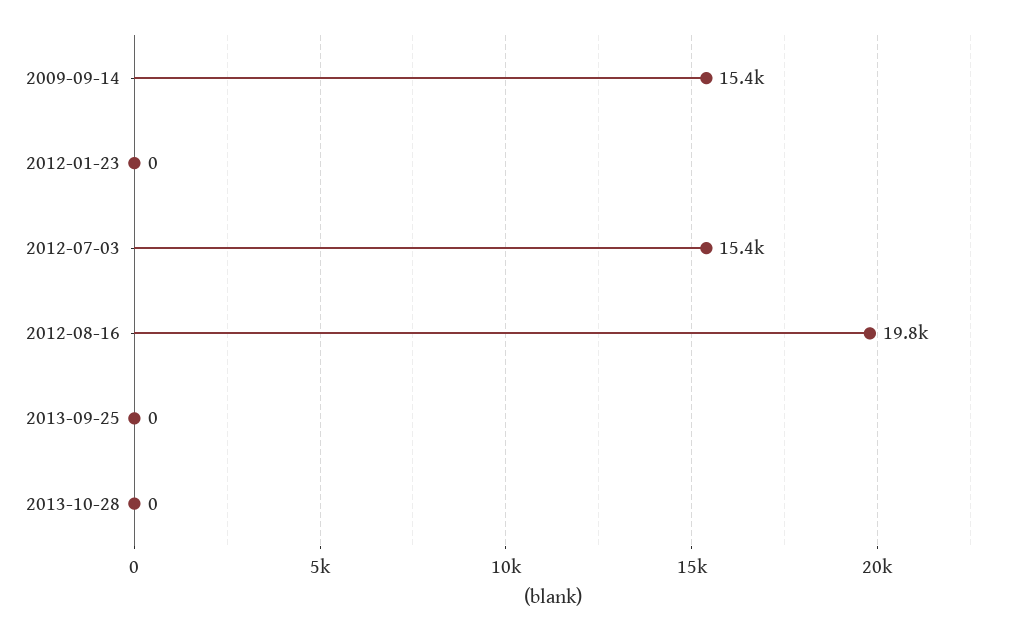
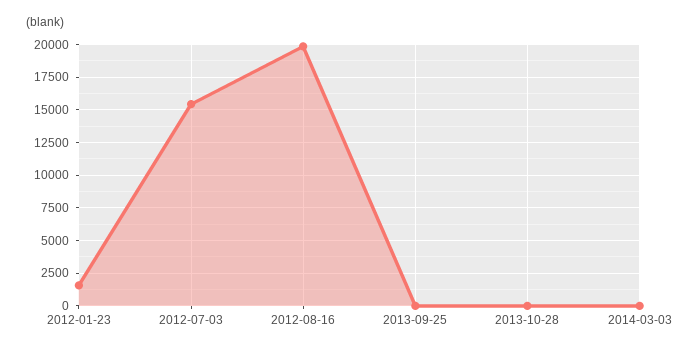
2009-09-14: 15400 -> none
2012-01-23: 0 -> 1500
2014-03-03: none -> 0

